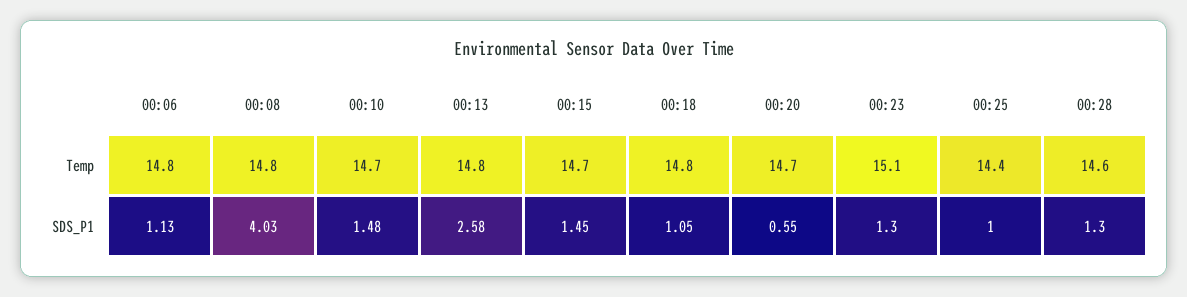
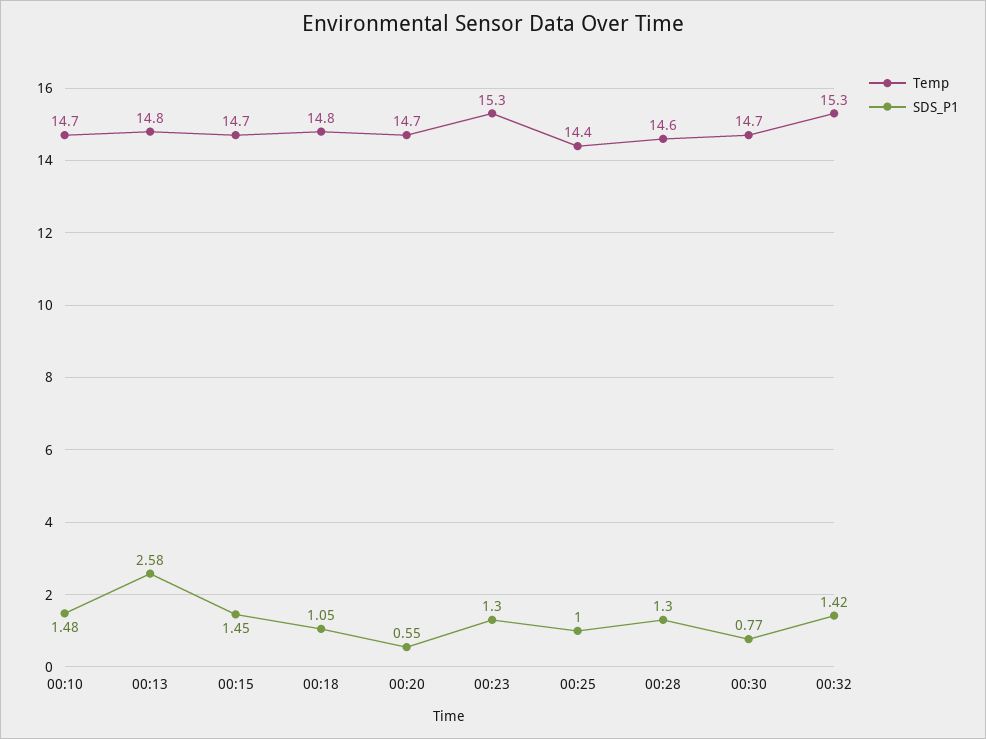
Temp, 00:06: 14.8 -> none
Temp, 00:08: 14.8 -> none
Temp, 00:23: 15.1 -> 15.3
SDS_P1, 00:06: 1.13 -> none
SDS_P1, 00:08: 4.03 -> none
Temp, 00:30: none -> 14.7
SDS_P1, 00:30: none -> 0.77
Temp, 00:32: none -> 15.3
SDS_P1, 00:32: none -> 1.42

